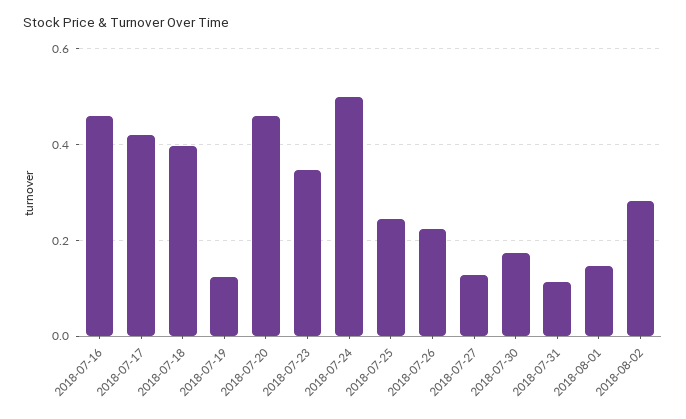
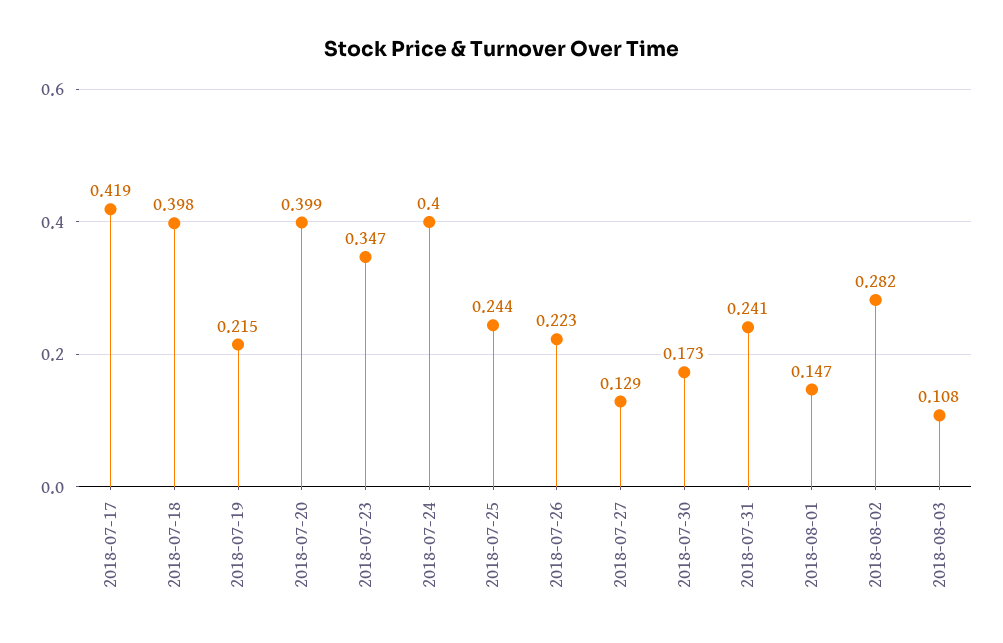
2018-07-16: 0.46 -> none
2018-07-19: 0.12 -> 0.215
2018-07-20: 0.46 -> 0.399
2018-07-24: 0.5 -> 0.4
2018-07-31: 0.12 -> 0.241
2018-08-03: none -> 0.108

